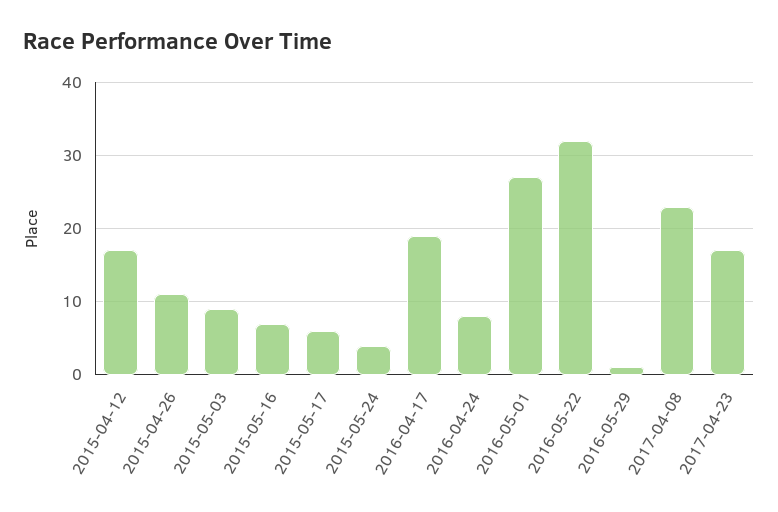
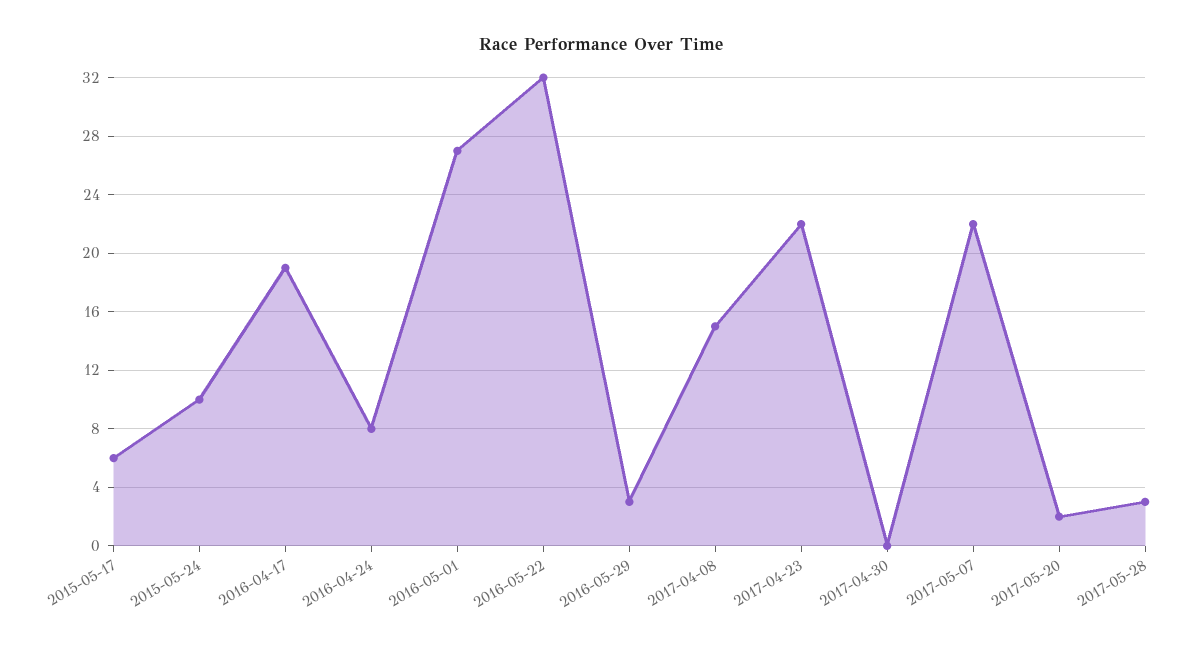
2015-04-12: 17 -> none
2015-04-26: 11 -> none
2015-05-03: 9 -> none
2015-05-16: 7 -> none
2015-05-24: 4 -> 10
2016-05-29: 1 -> 3
2017-04-08: 23 -> 15
2017-04-23: 17 -> 22
2017-04-30: none -> 0
2017-05-07: none -> 22
2017-05-20: none -> 2
2017-05-28: none -> 3

